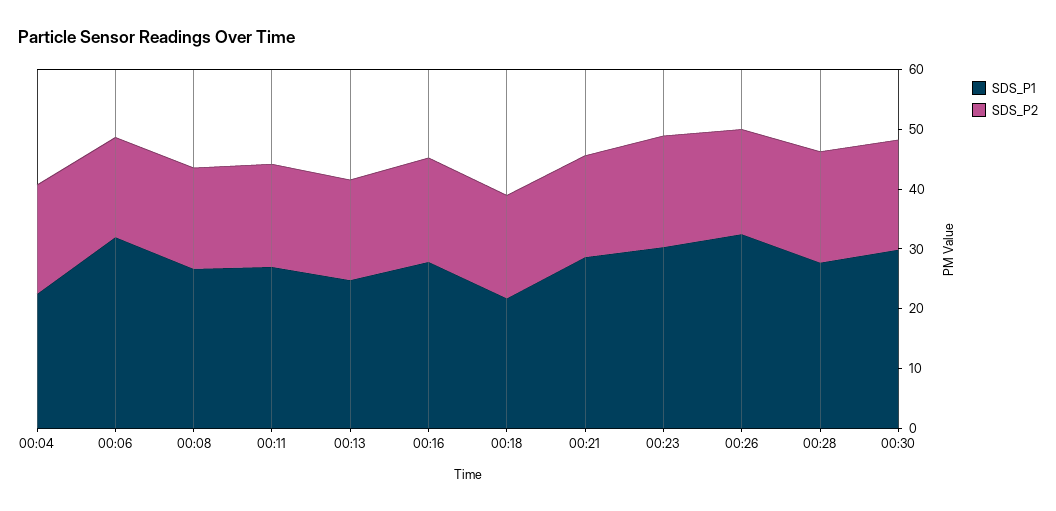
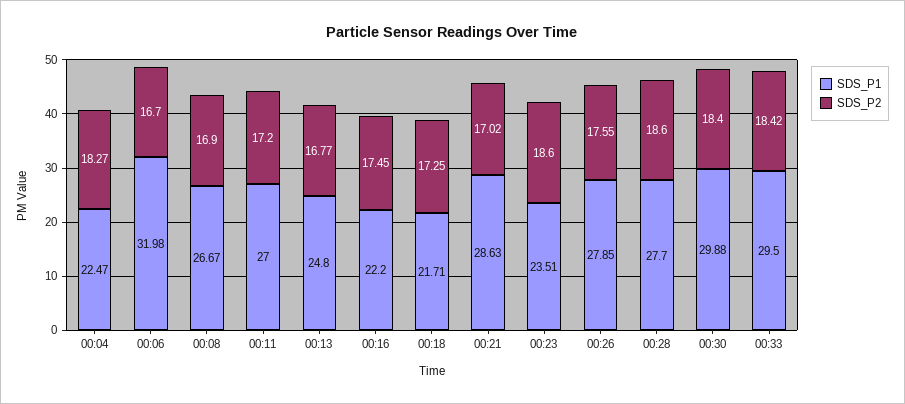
SDS_P1, 00:16: 28 -> 22.2
SDS_P1, 00:23: 30 -> 23.51
SDS_P1, 00:26: 32 -> 27.85
SDS_P1, 00:33: none -> 29.5
SDS_P2, 00:33: none -> 18.42

